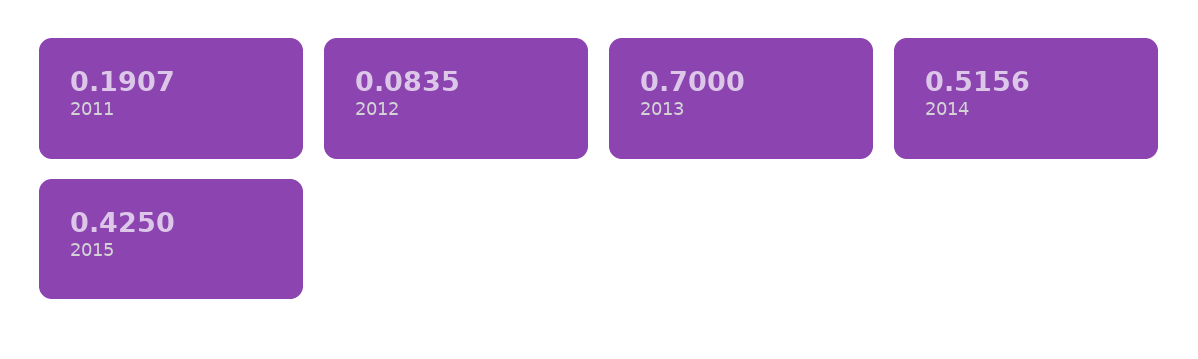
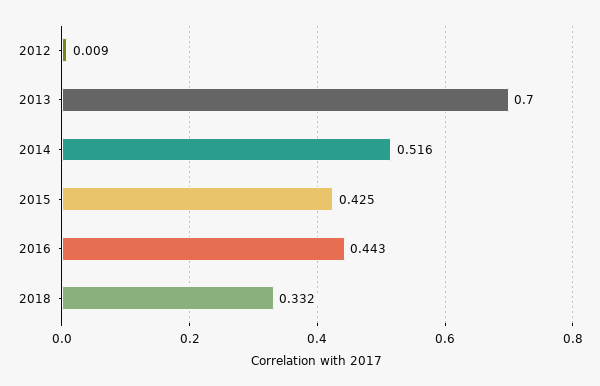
2011: 0.1907 -> none
2012: 0.0835 -> 0.009
2016: none -> 0.443
2018: none -> 0.332

